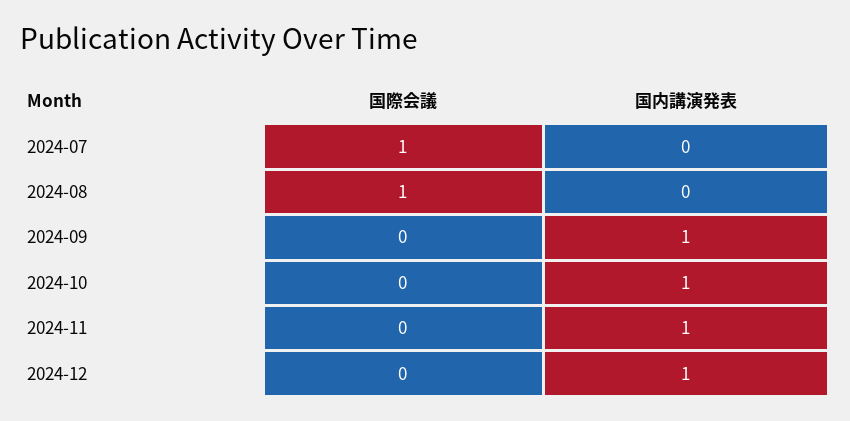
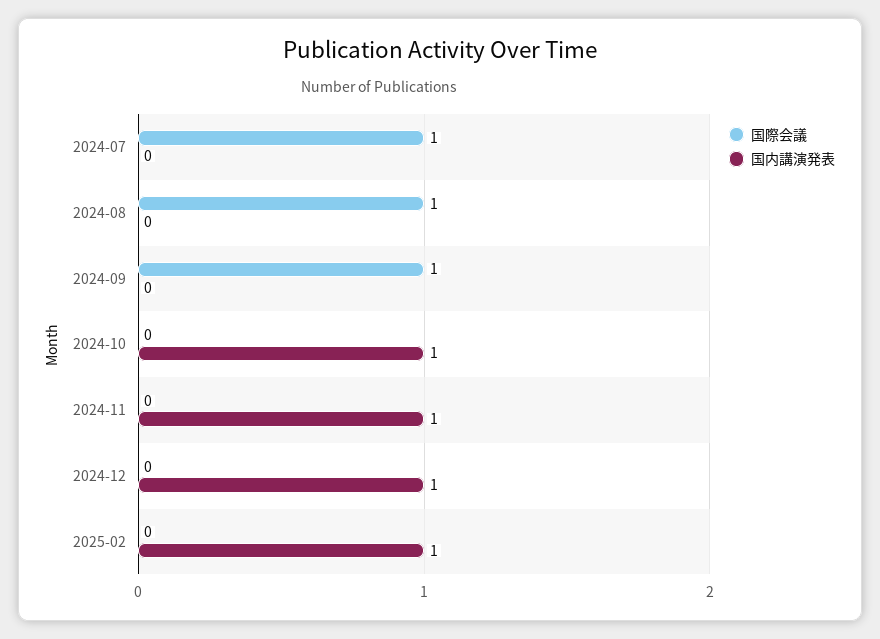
国際会議, 2024-09: 0 -> 1
国内講演発表, 2024-09: 1 -> 0
国際会議, 2025-02: none -> 0
国内講演発表, 2025-02: none -> 1

